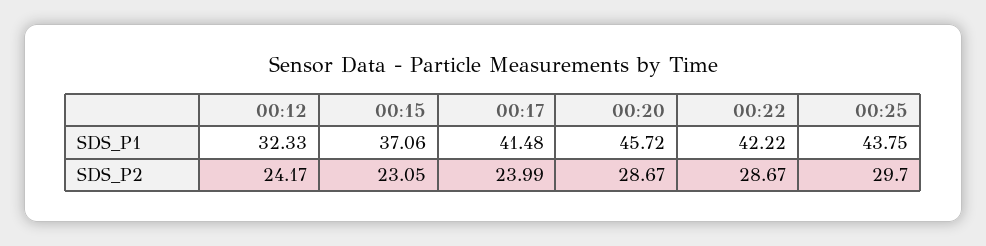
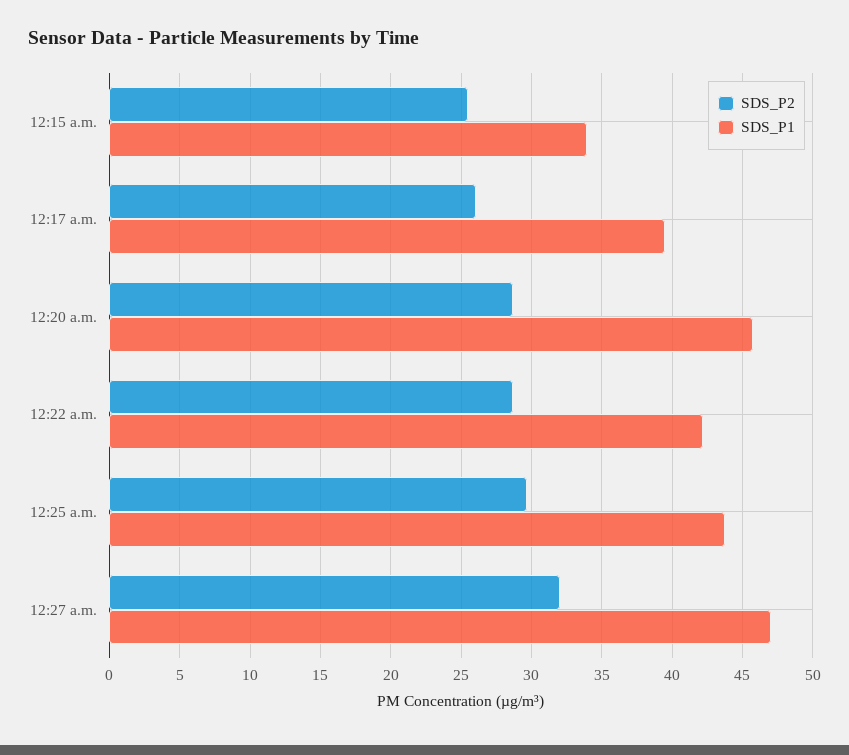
SDS_P1, 00:12: 32.33 -> none
SDS_P1, 00:15: 37.06 -> 34
SDS_P1, 00:17: 41.48 -> 39.5
SDS_P2, 00:12: 24.17 -> none
SDS_P2, 00:15: 23.05 -> 25.5
SDS_P2, 00:17: 23.99 -> 26
SDS_P2, 12:27 a.m.: none -> 32
SDS_P1, 12:27 a.m.: none -> 47

